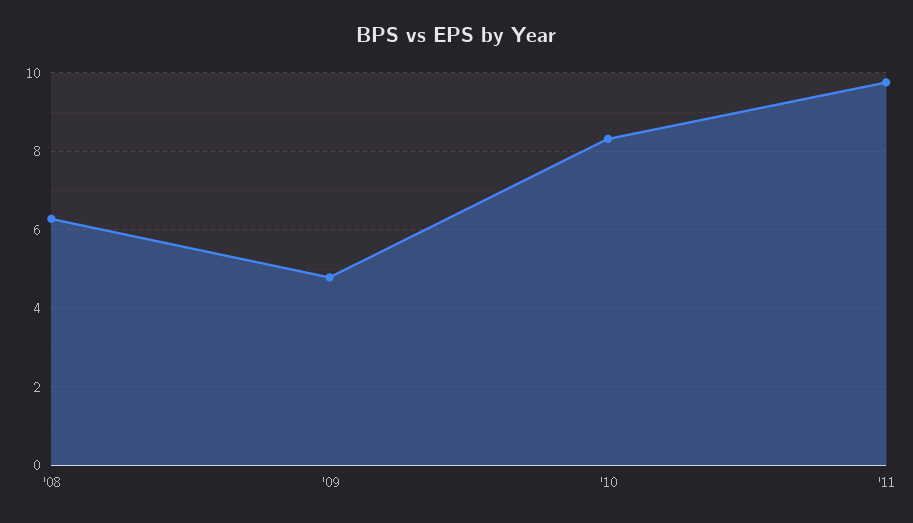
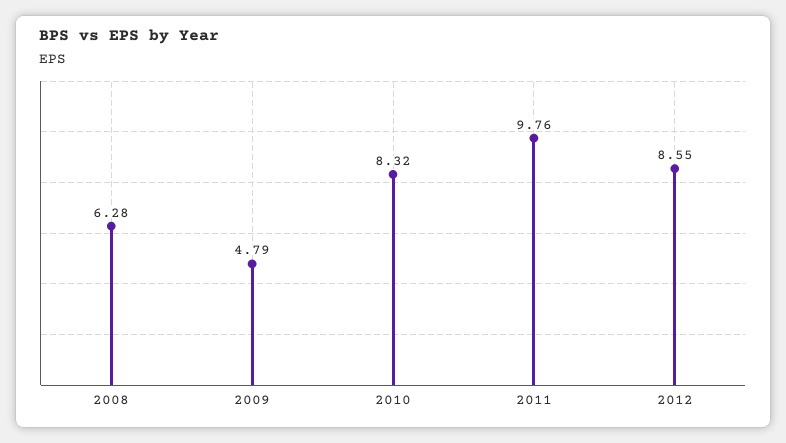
2012: none -> 8.55

